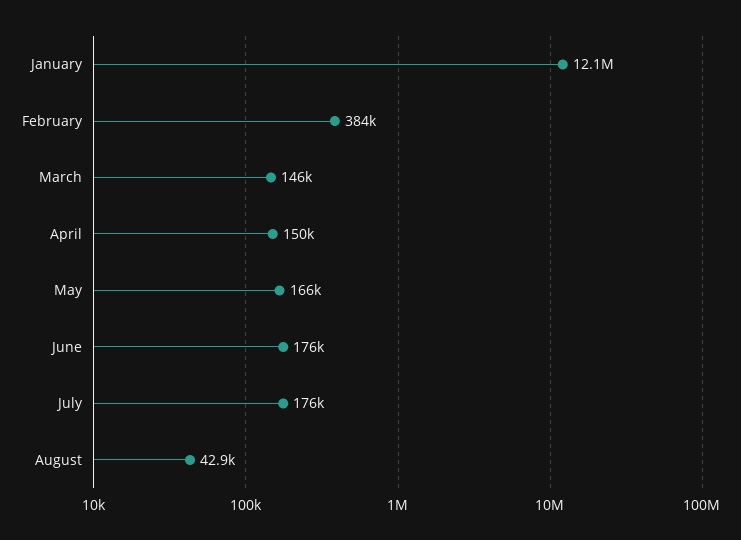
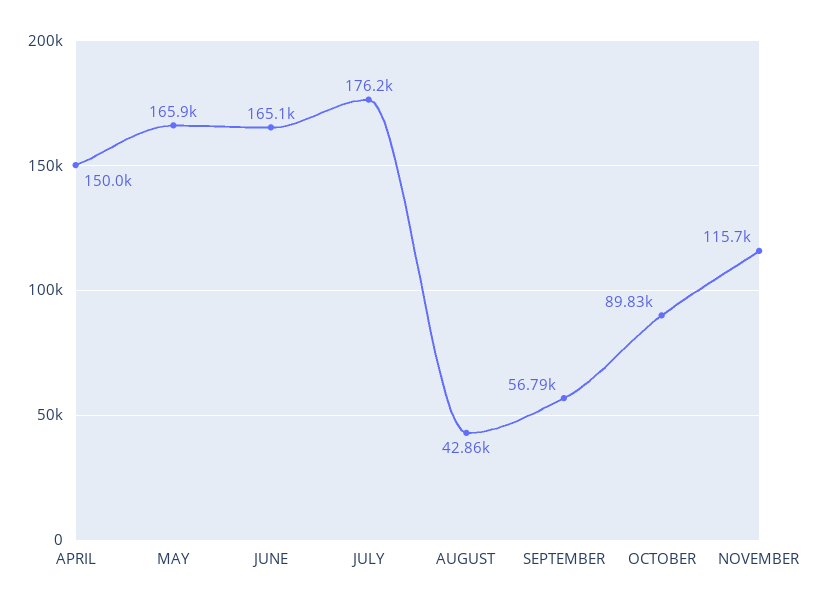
January: 12100000 -> none
February: 384000 -> none
March: 146000 -> none
June: 176000 -> 165100
SEPTEMBER: none -> 56790
OCTOBER: none -> 89830
NOVEMBER: none -> 115700

